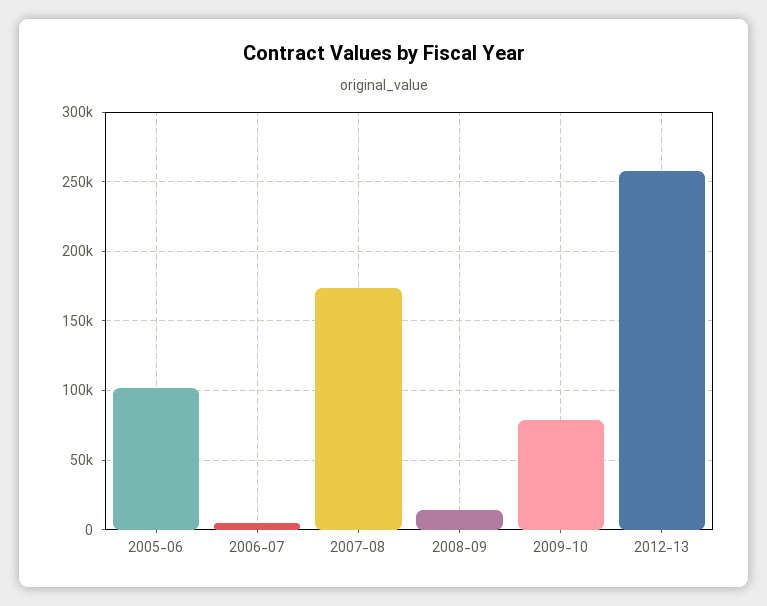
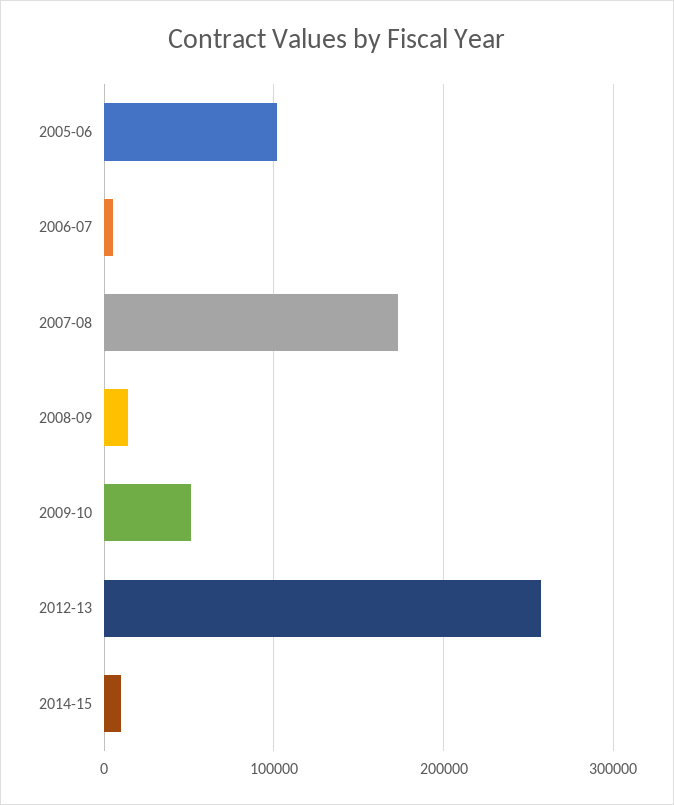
2009-10: 80000 -> 50000
2014-15: none -> 10000

